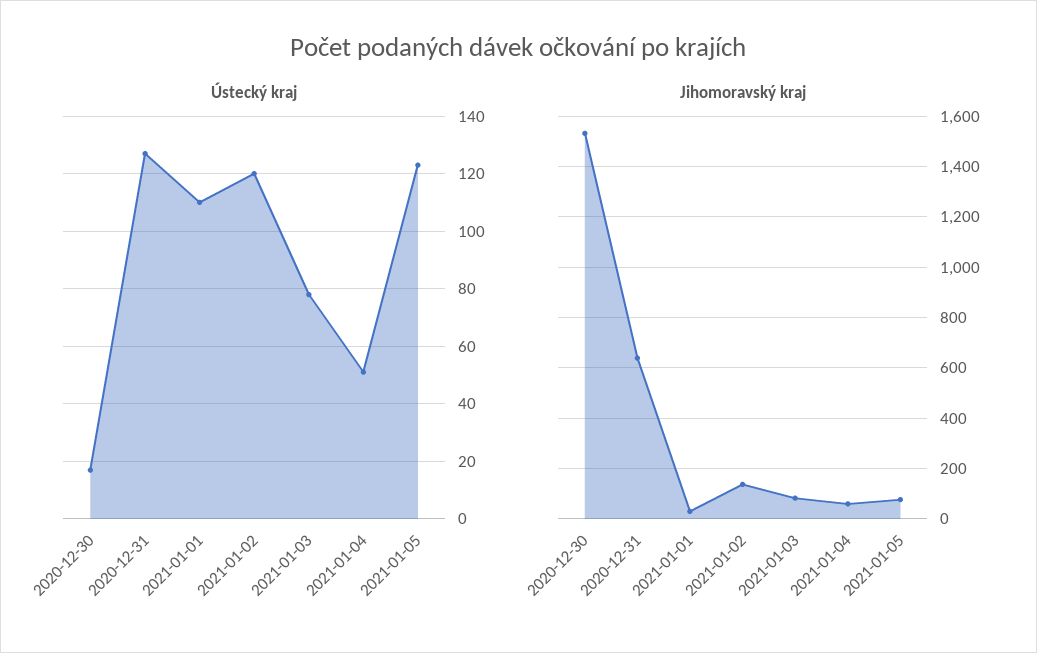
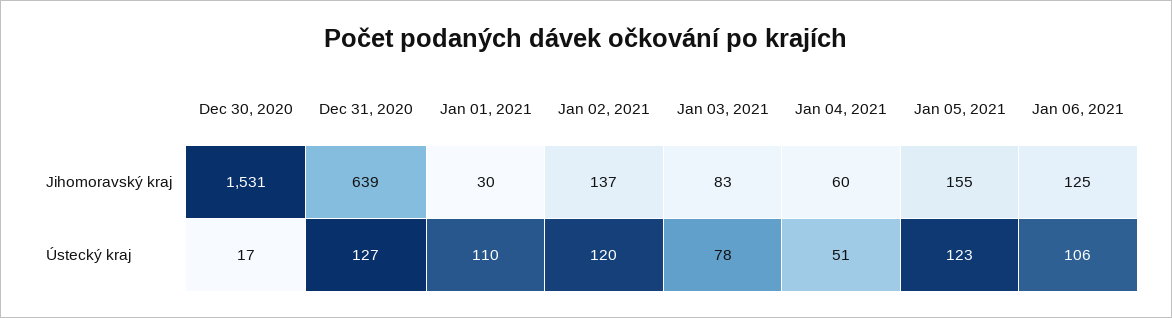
Jihomoravský kraj, 2021-01-05: 75 -> 155
Jihomoravský kraj, Jan 06, 2021: none -> 125
Ústecký kraj, Jan 06, 2021: none -> 106

